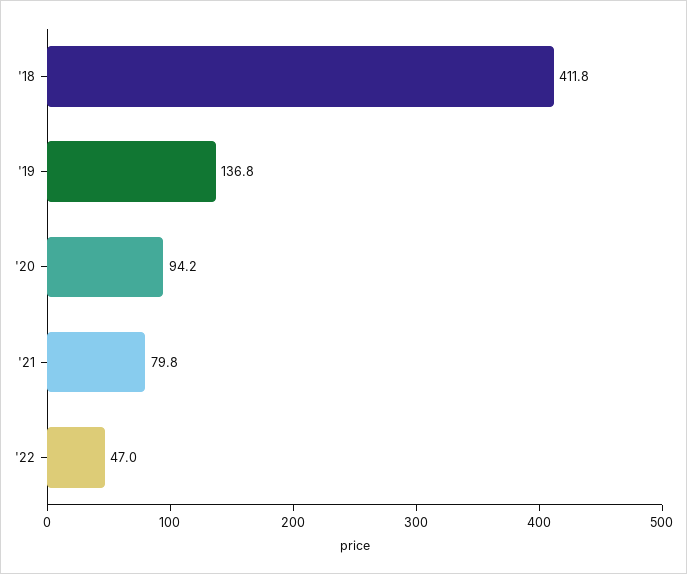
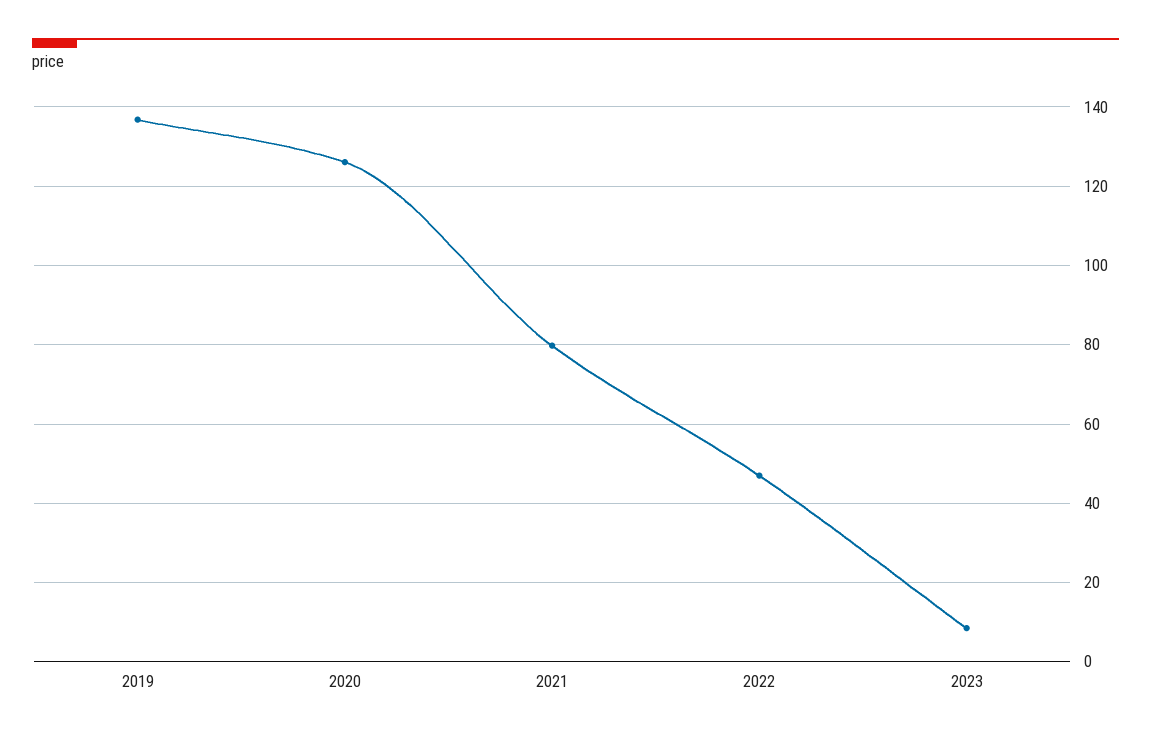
'18: 411.8 -> none
'20: 94.2 -> 126
2023: none -> 8

